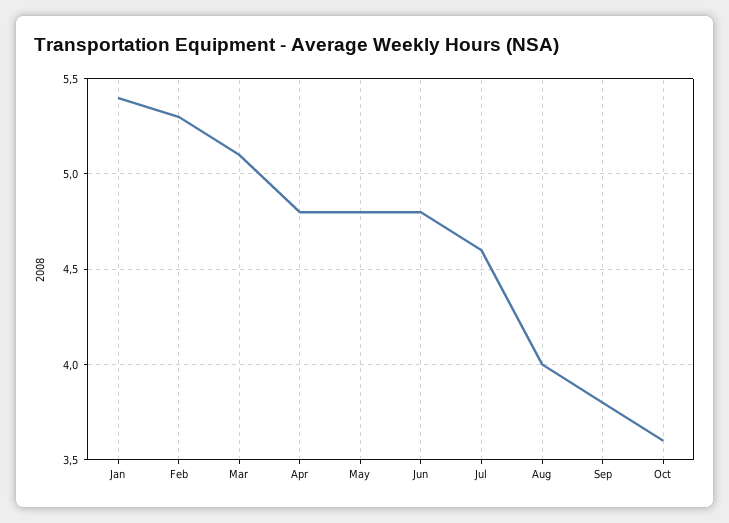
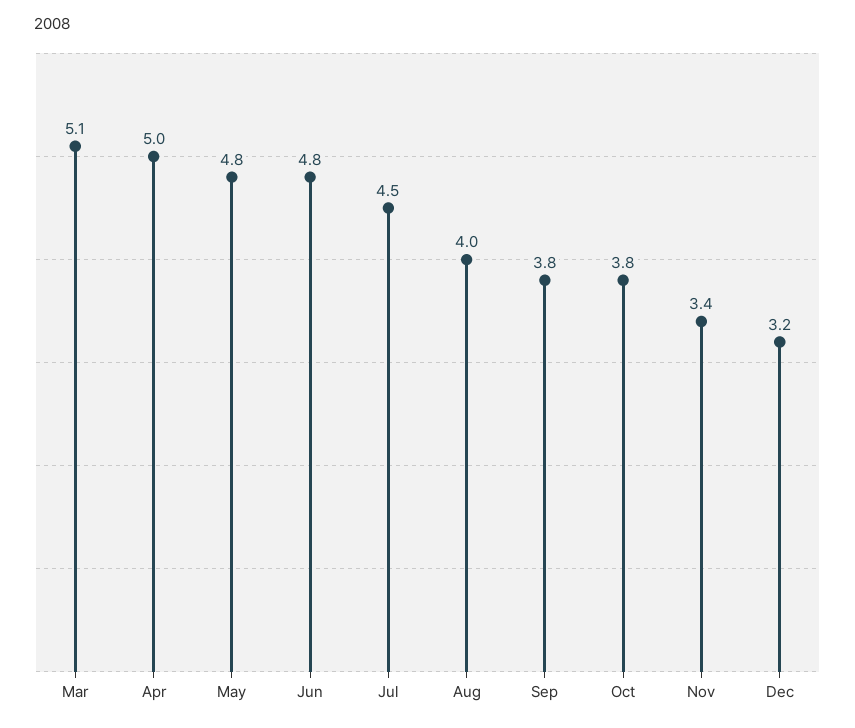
Jan: 5.4 -> none
Feb: 5.3 -> none
Apr: 4.8 -> 5
Jul: 4.6 -> 4.5
Oct: 3.6 -> 3.8
Nov: none -> 3.4
Dec: none -> 3.2

